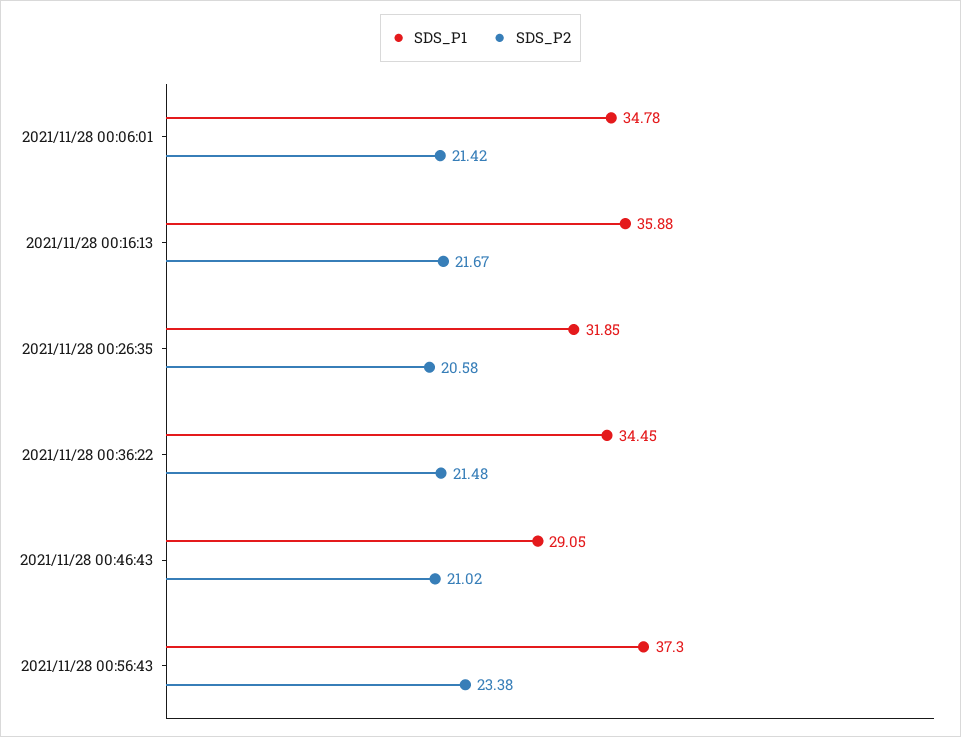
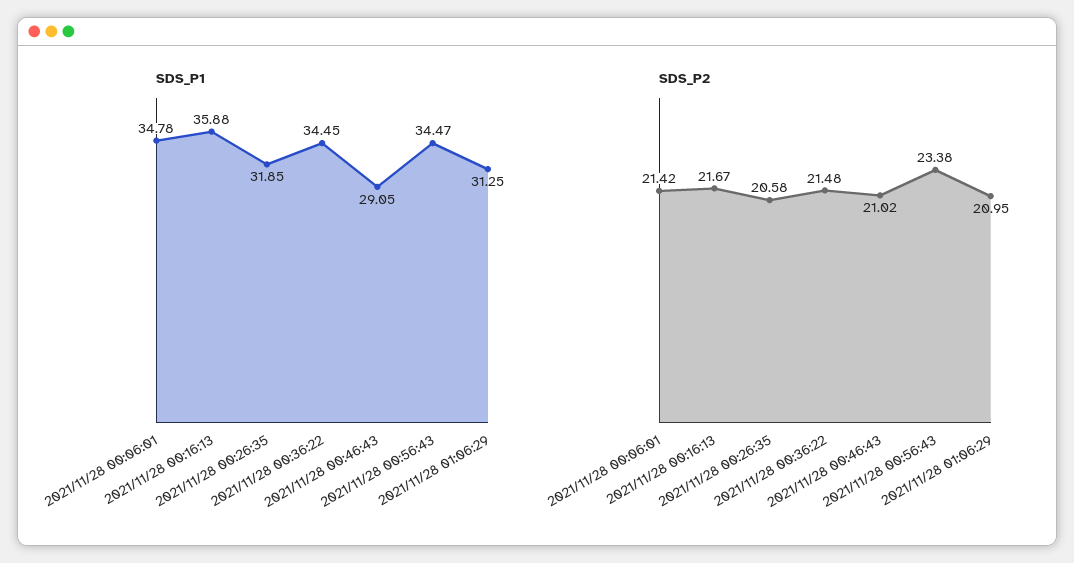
SDS_P1, 2021/11/28 00:56:43: 37.3 -> 34.47
SDS_P1, 2021/11/28 01:06:29: none -> 31.25
SDS_P2, 2021/11/28 01:06:29: none -> 20.95

